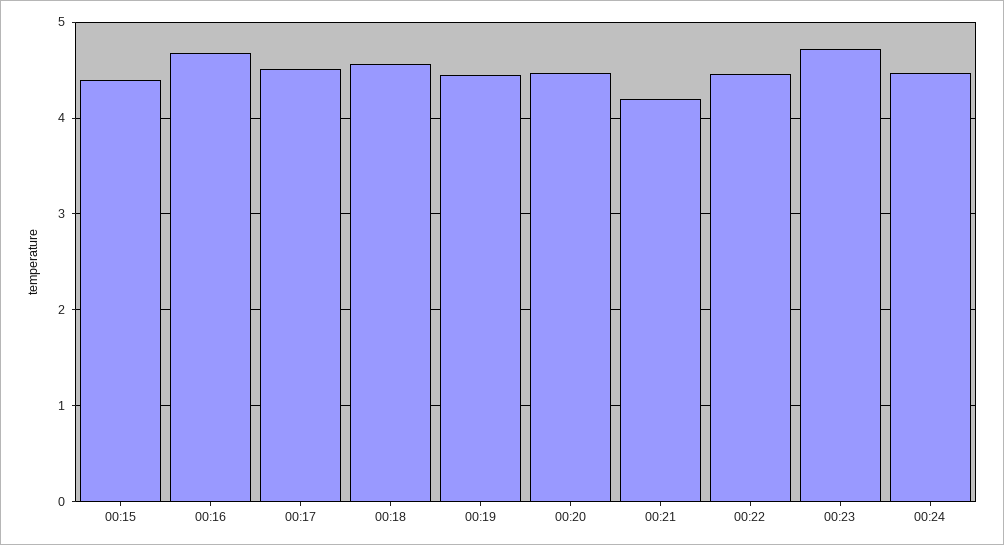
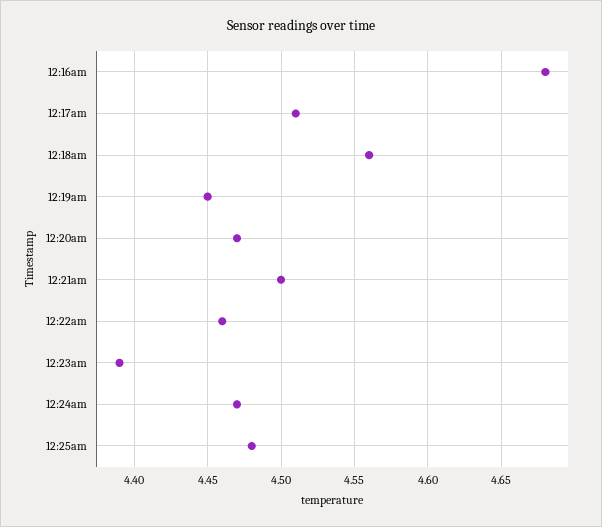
00:15: 4.4 -> none
00:21: 4.2 -> 4.5
00:23: 4.7 -> 4.39
12:25am: none -> 4.48

